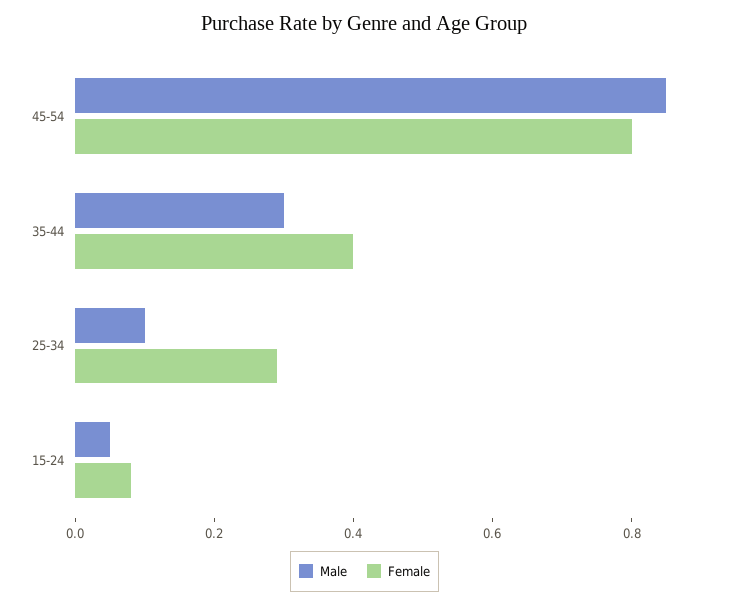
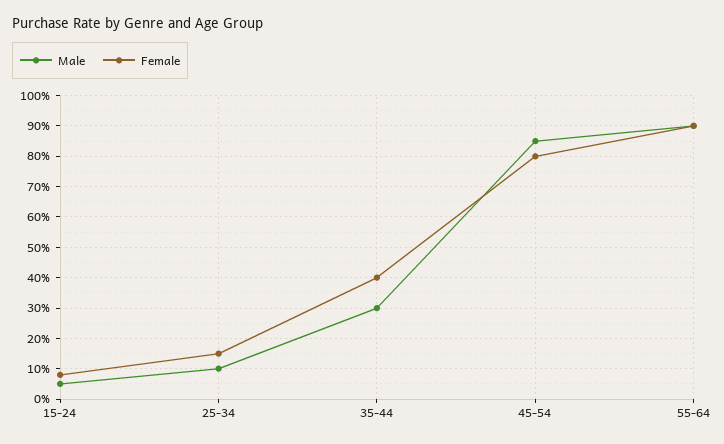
Female, 25-34: 0.3 -> 0.15
Male, 55-64: none -> 0.9
Female, 55-64: none -> 0.9

